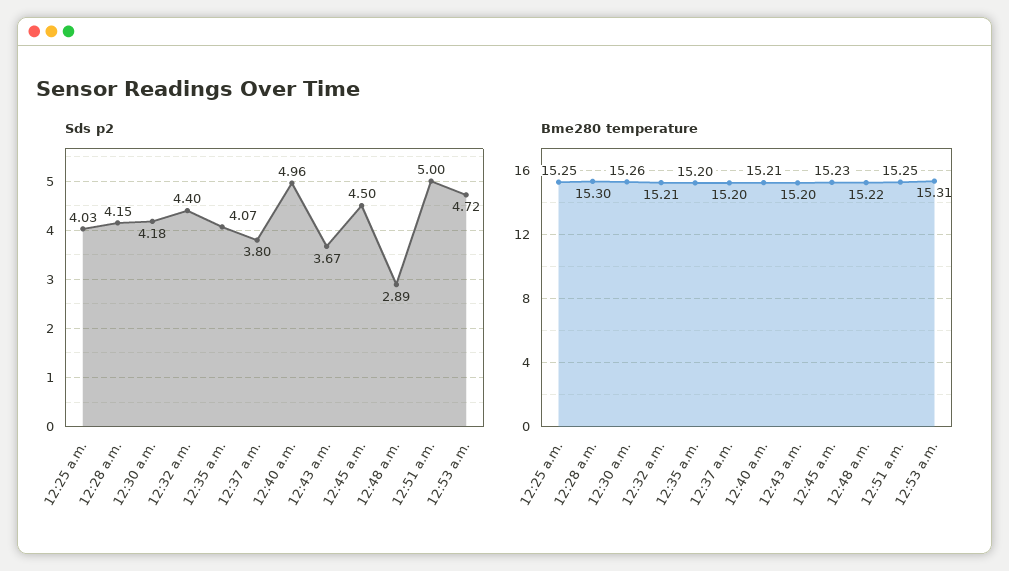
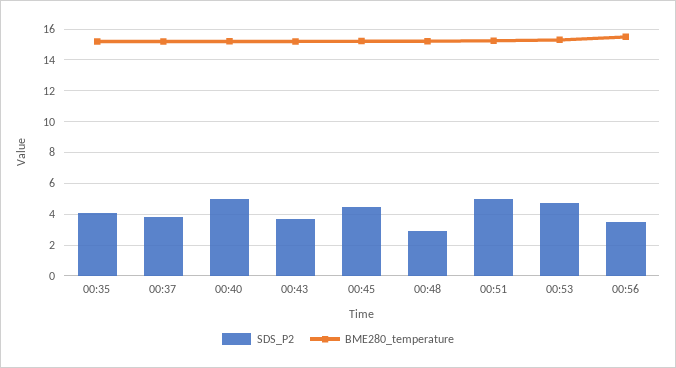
Sds p2, 12:25 a.m.: 4.03 -> none
Sds p2, 12:28 a.m.: 4.15 -> none
Sds p2, 12:30 a.m.: 4.18 -> none
Sds p2, 12:32 a.m.: 4.4 -> none
Bme280 temperature, 12:25 a.m.: 15.25 -> none
Bme280 temperature, 12:28 a.m.: 15.3 -> none
Bme280 temperature, 12:30 a.m.: 15.26 -> none
Bme280 temperature, 12:32 a.m.: 15.21 -> none
Sds p2, 00:56: none -> 3.5
Bme280 temperature, 00:56: none -> 15.5

